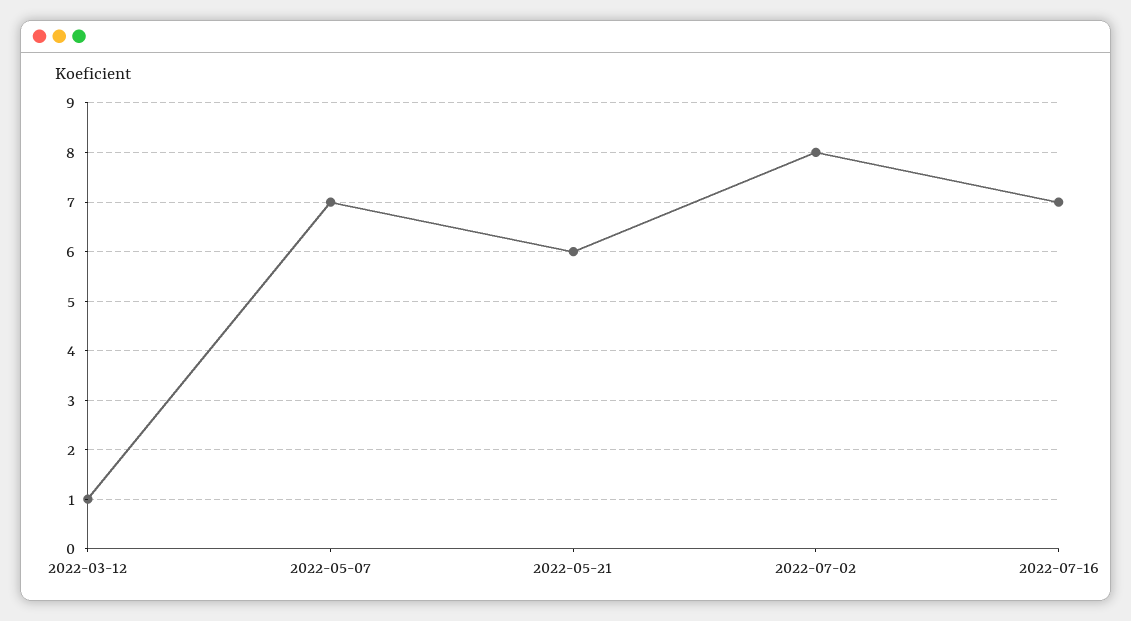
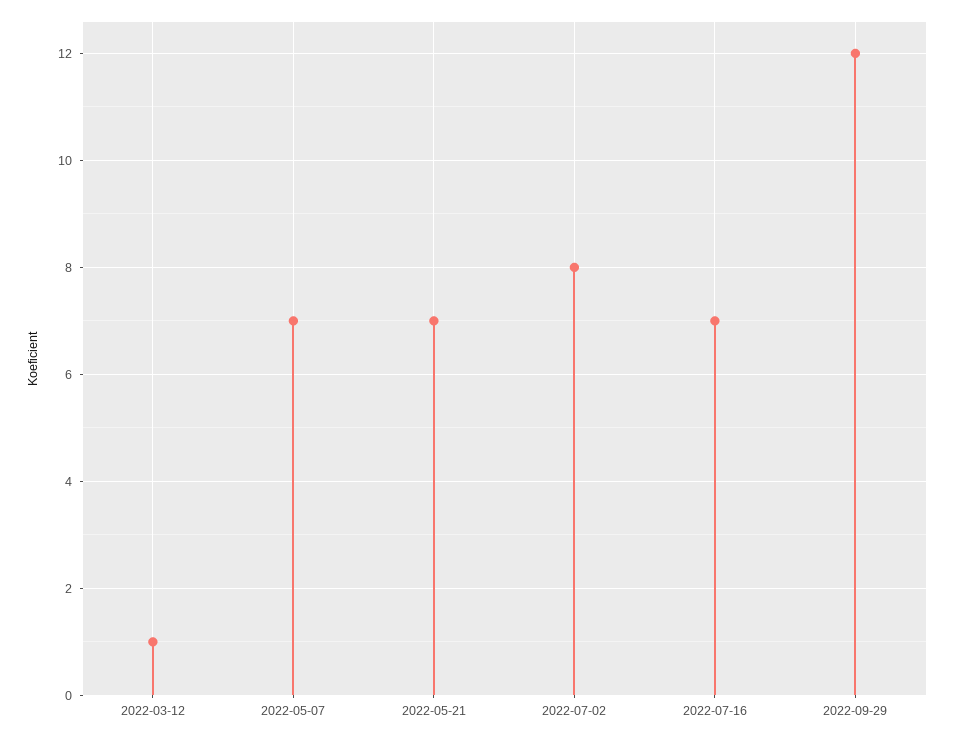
2022-05-21: 6 -> 7
2022-09-29: none -> 12

